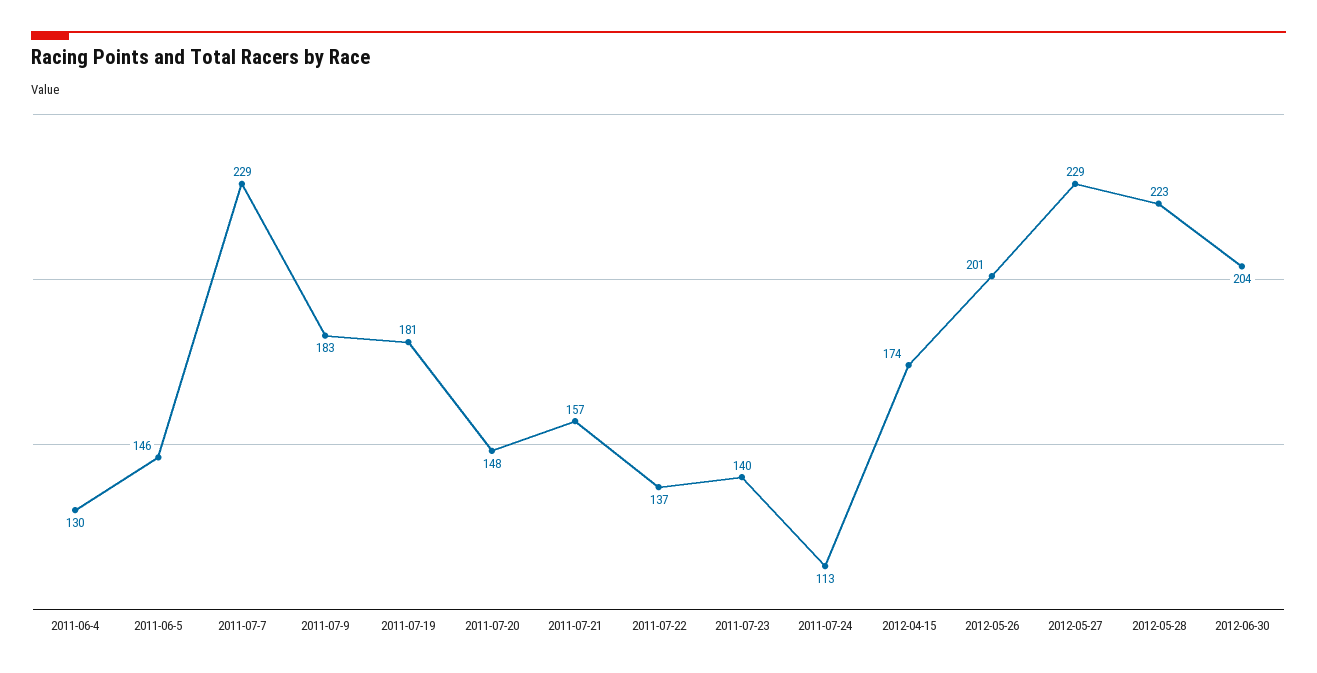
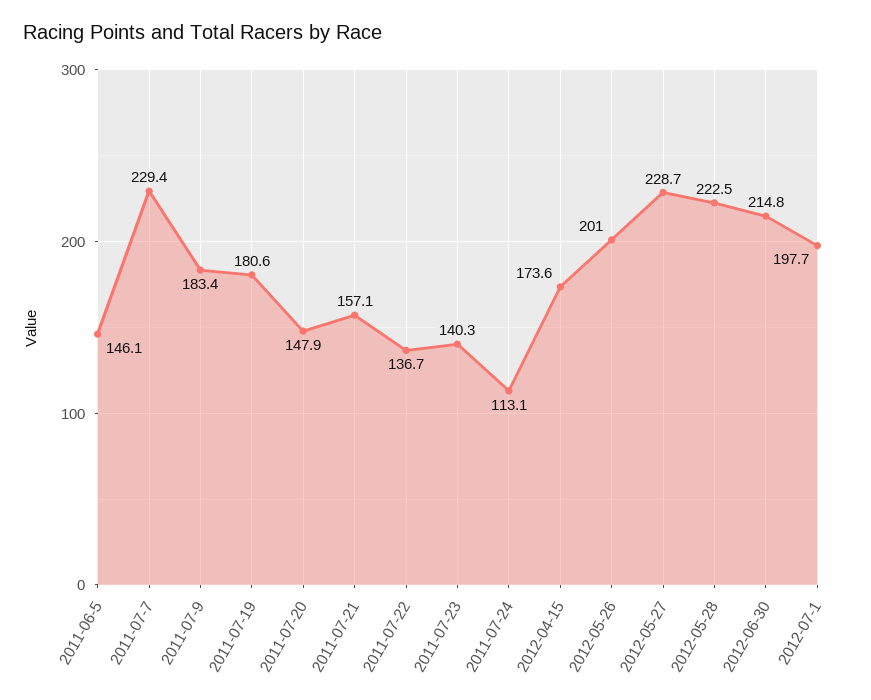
2011-06-4: 130 -> none
2012-06-30: 204 -> 214.8
2012-07-1: none -> 197.7

